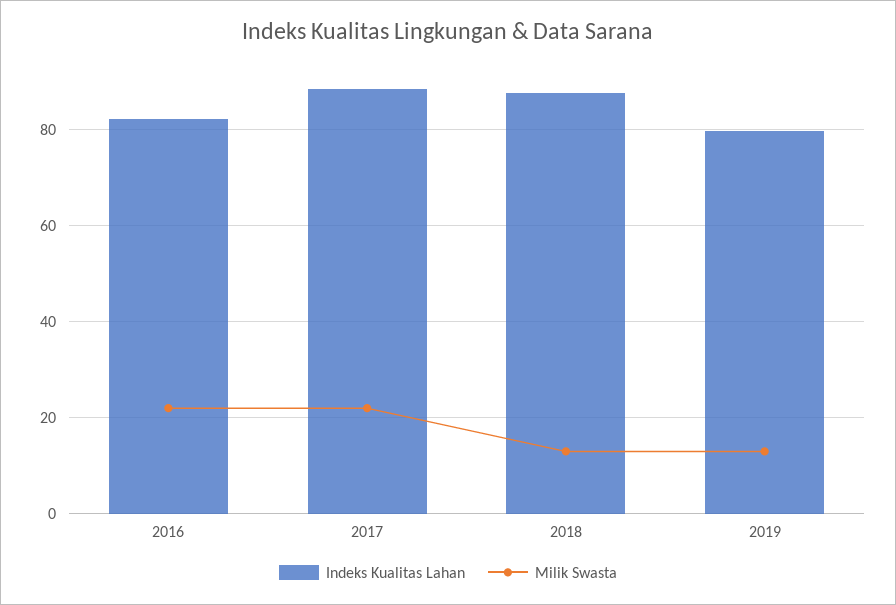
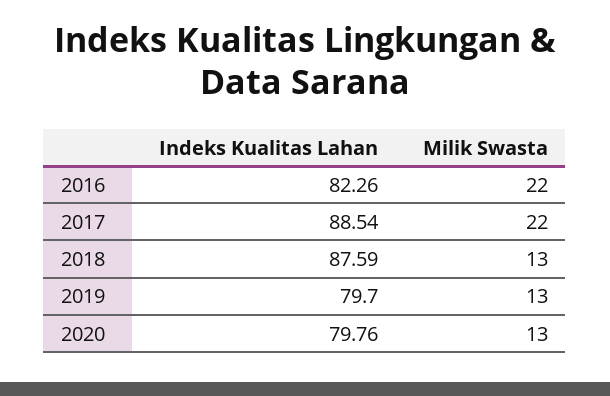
Indeks Kualitas Lahan, 2020: none -> 79.76
Milik Swasta, 2020: none -> 13

